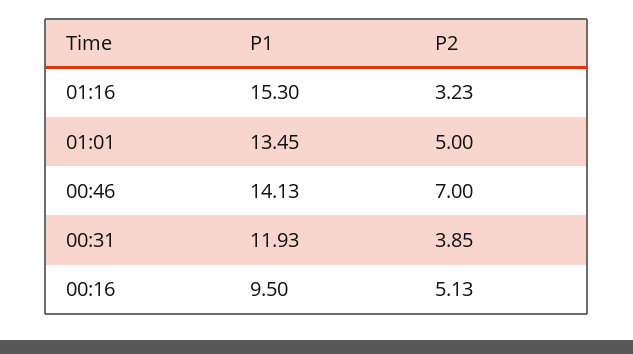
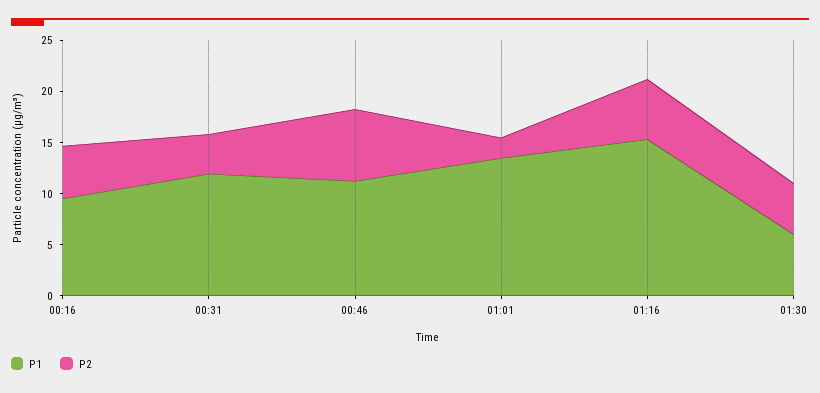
P2, 01:16: 3.23 -> 6
P2, 01:01: 5 -> 2
P1, 00:46: 14.13 -> 11
P1, 01:30: none -> 6
P2, 01:30: none -> 5

